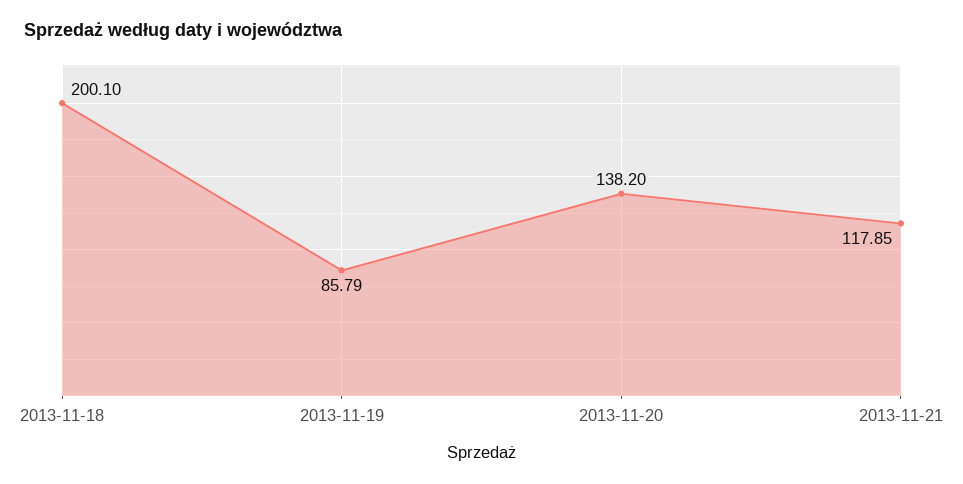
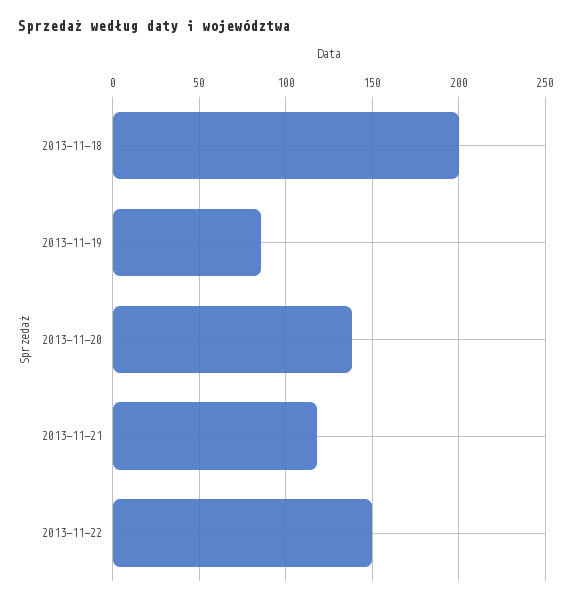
2013-11-22: none -> 150

